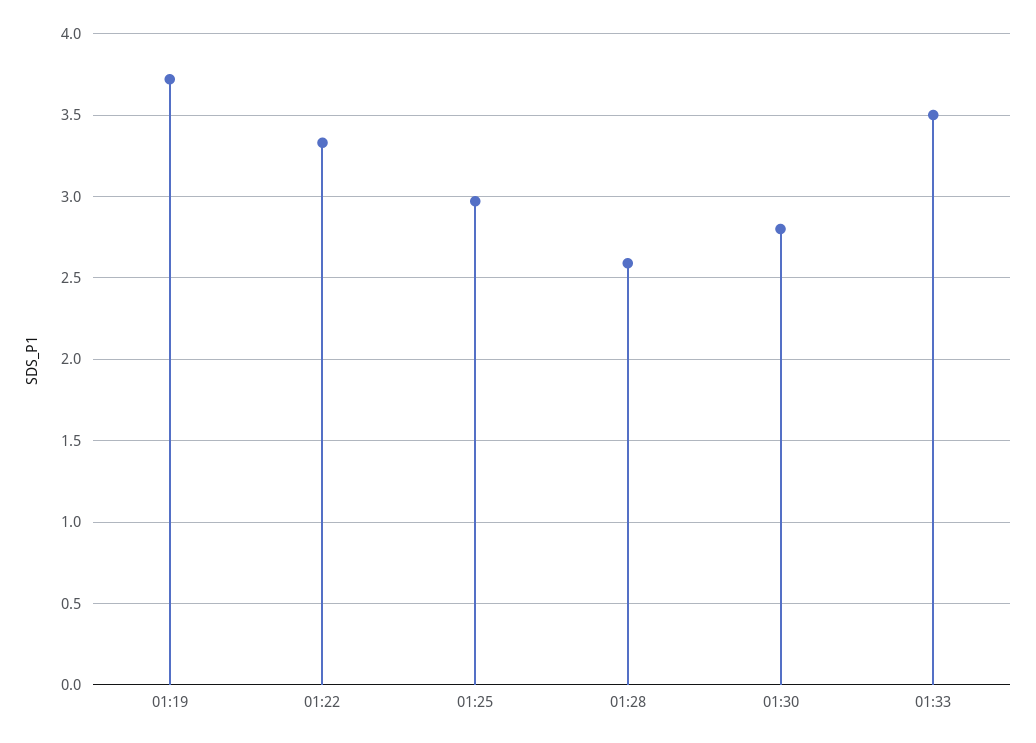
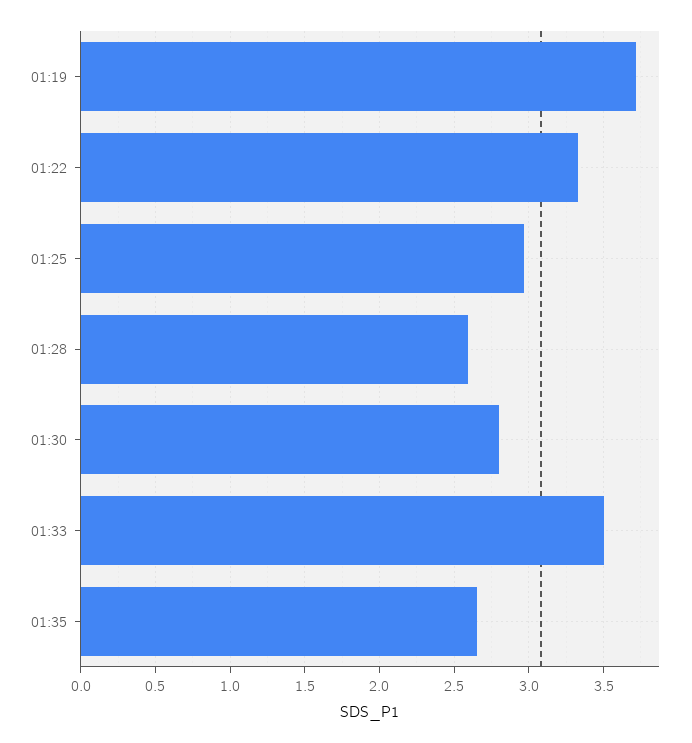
01:35: none -> 2.65

